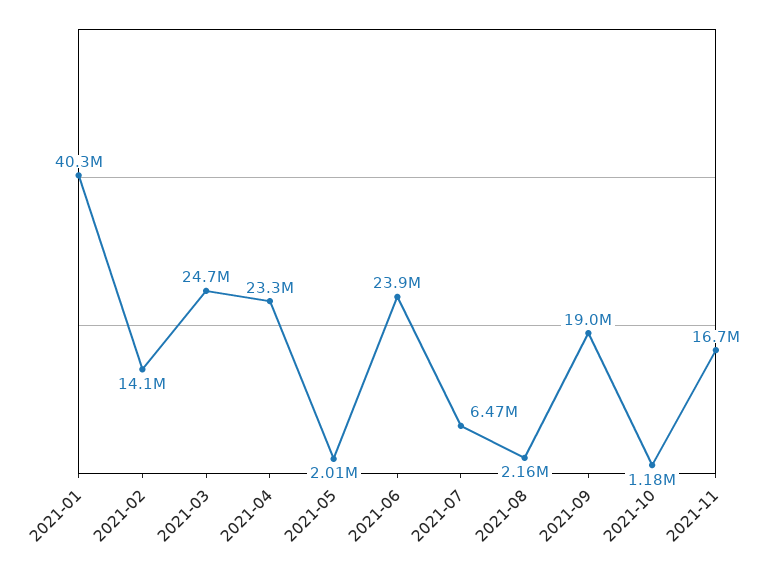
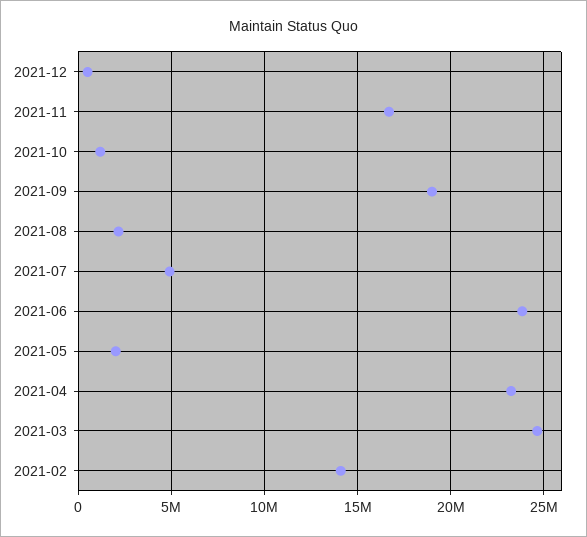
2021-01: 40300000 -> none
2021-07: 6470000 -> 5000000
2021-12: none -> 500000

